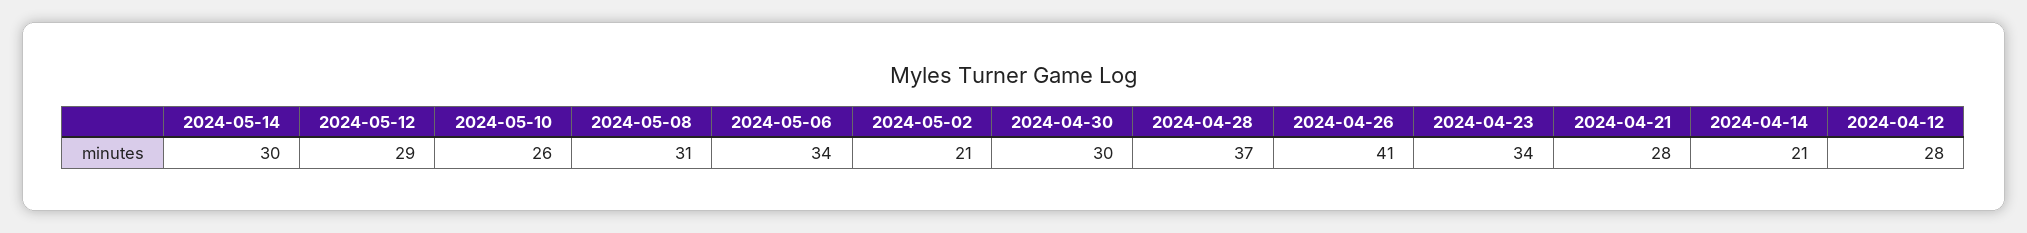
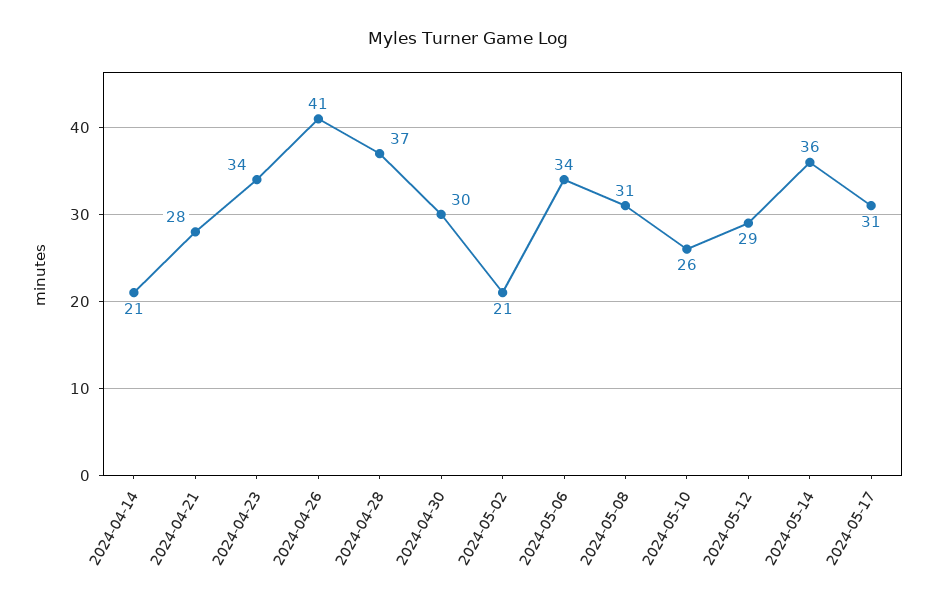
2024-05-14: 30 -> 36
2024-04-12: 28 -> none
2024-05-17: none -> 31

